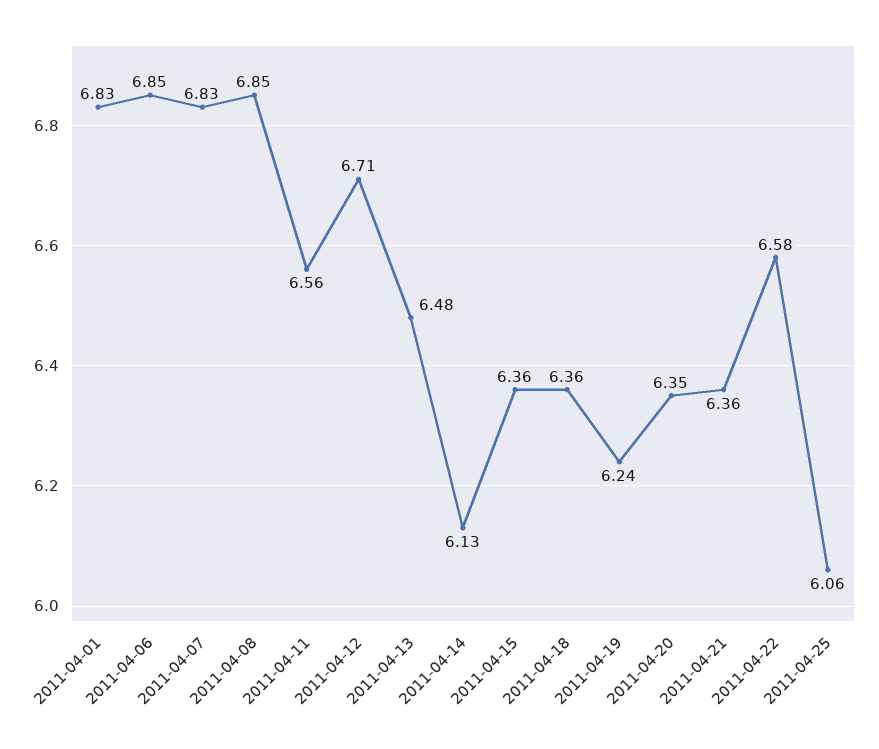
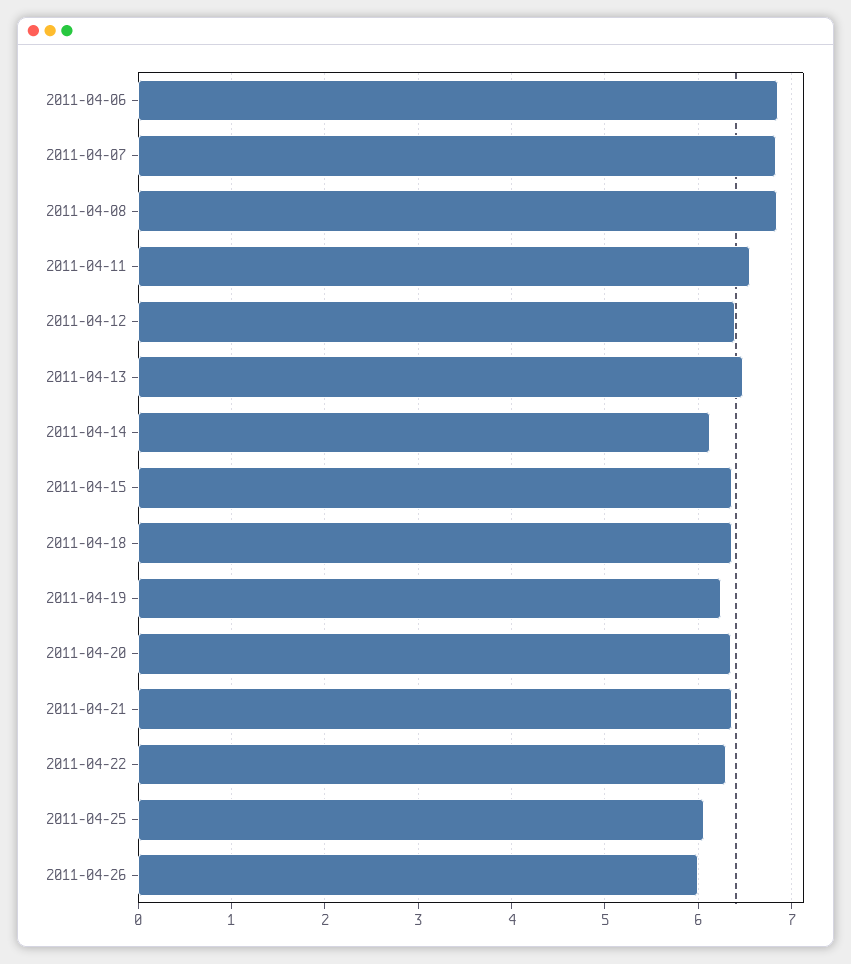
2011-04-01: 6.83 -> none
2011-04-12: 6.71 -> 6.4
2011-04-22: 6.58 -> 6.3
2011-04-26: none -> 6

